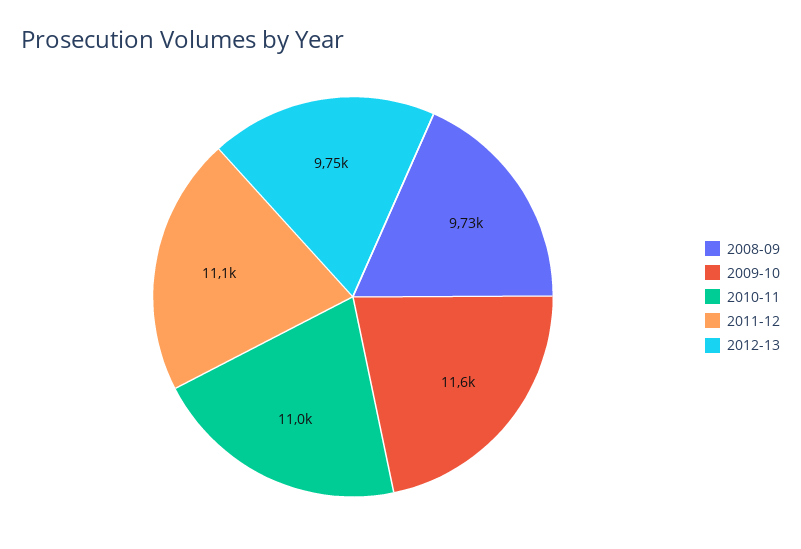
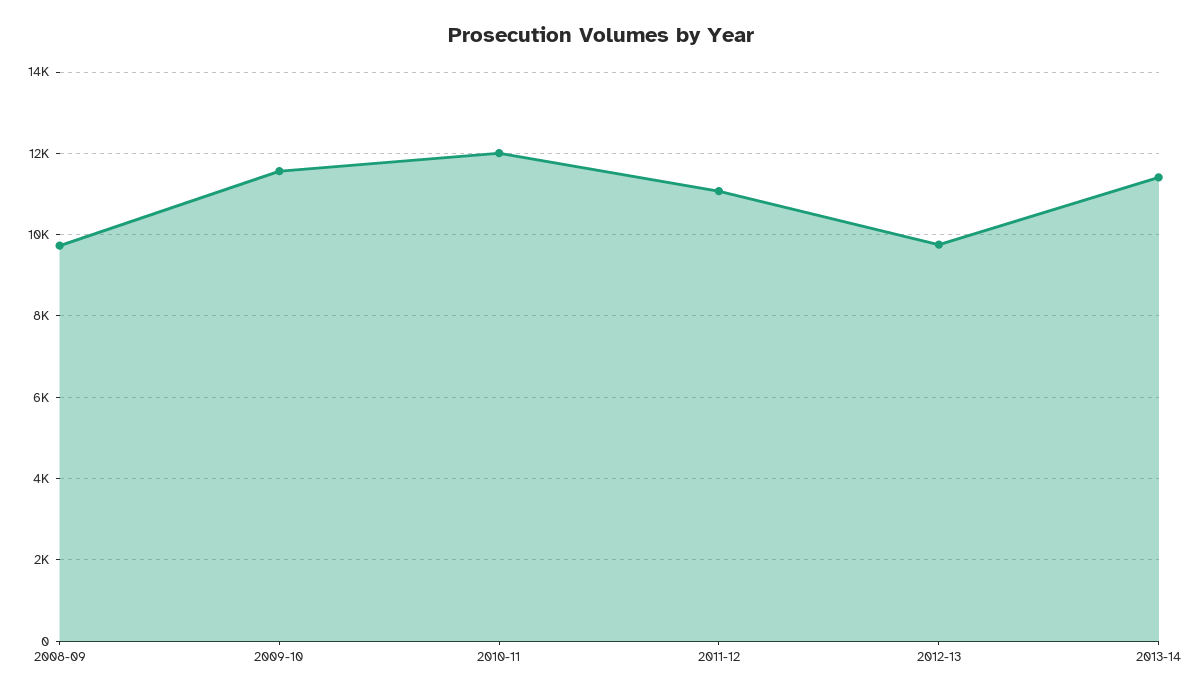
2010-11: 11000 -> 12000
2013-14: none -> 11400

